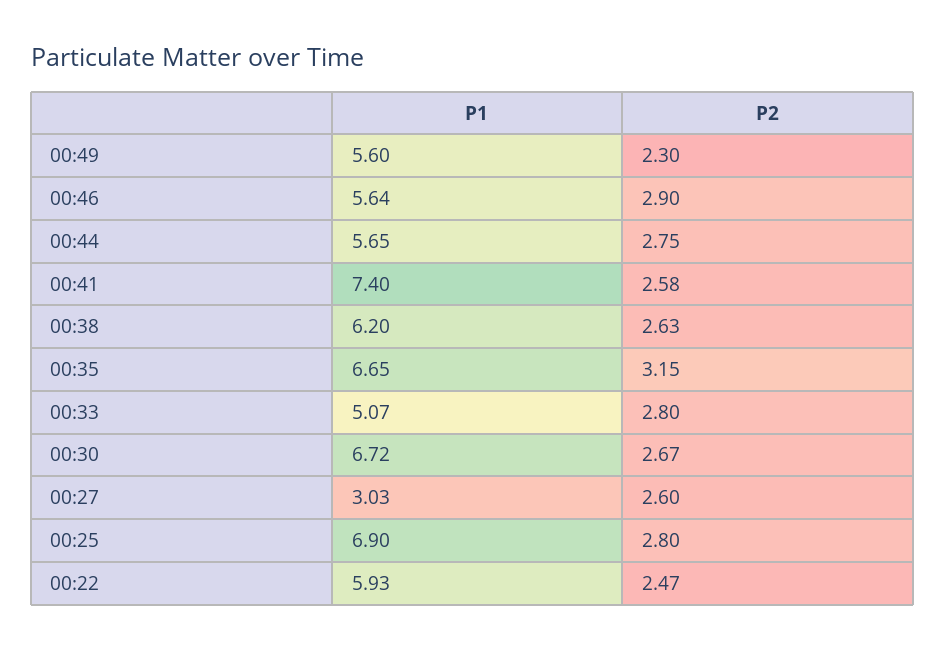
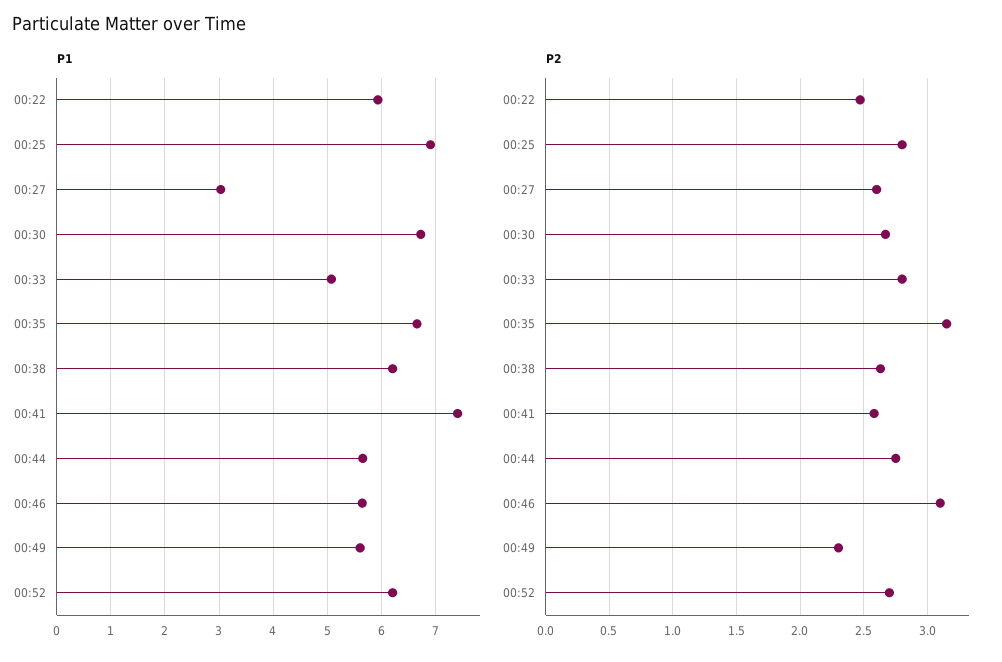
P2, 00:46: 2.9 -> 3.1
P1, 00:52: none -> 6.2
P2, 00:52: none -> 2.7

